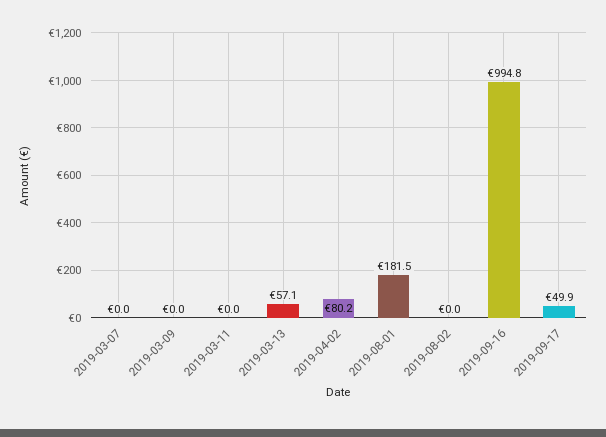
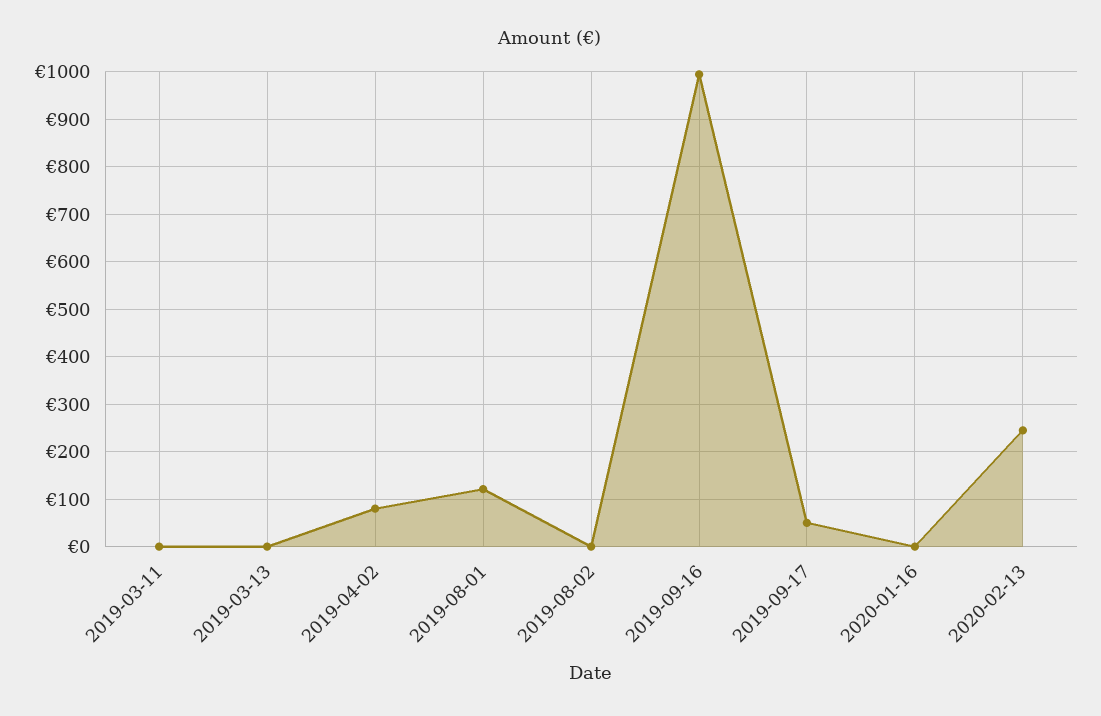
2019-03-07: 0 -> none
2019-03-09: 0 -> none
2019-03-13: 57.1 -> 0
2019-08-01: 181.5 -> 120
2020-01-16: none -> 0
2020-02-13: none -> 240

